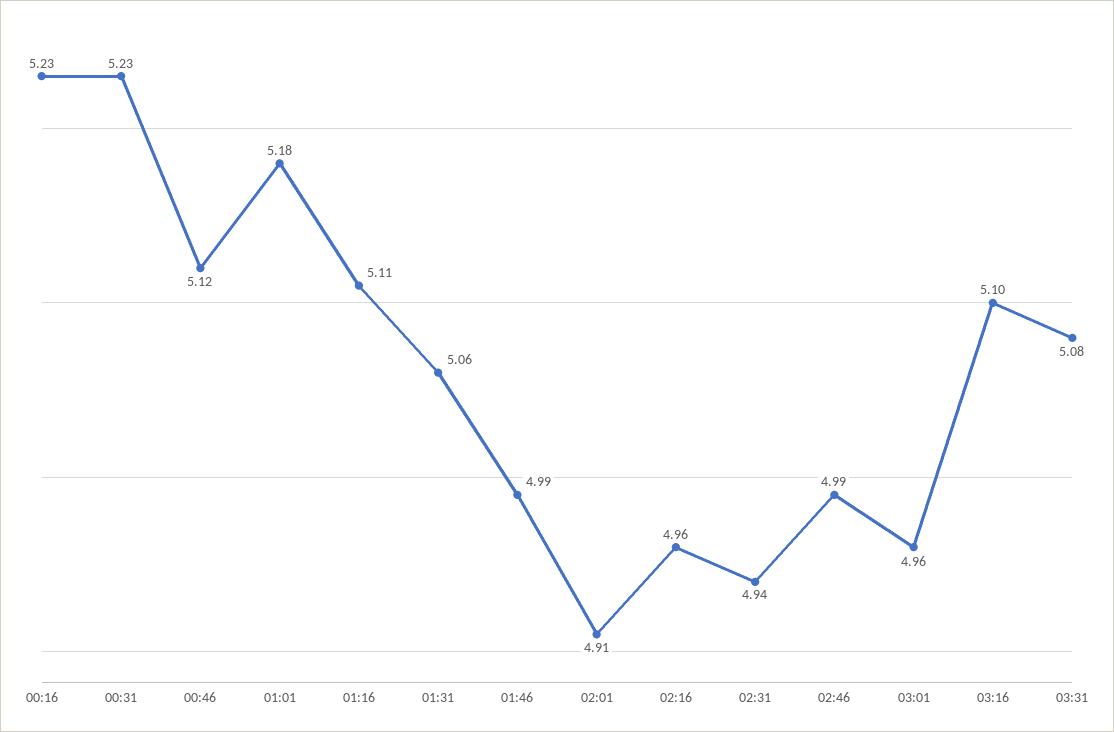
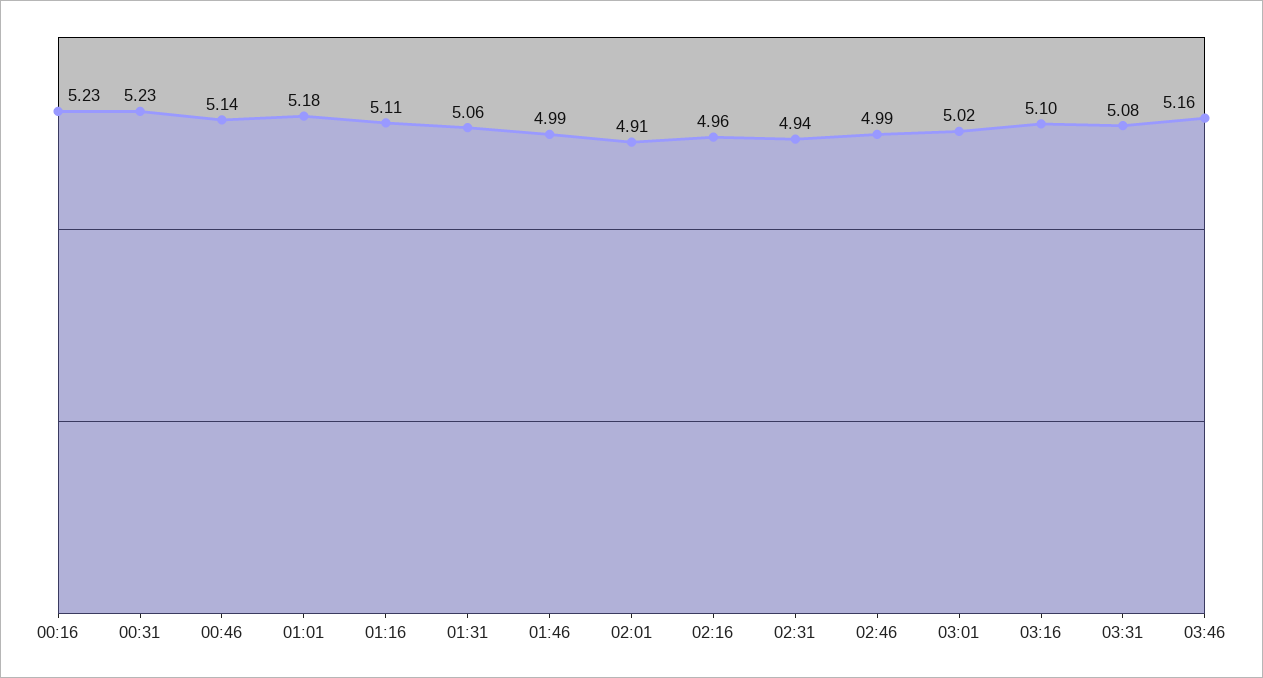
00:46: 5.12 -> 5.14
03:01: 4.96 -> 5.02
03:46: none -> 5.16

